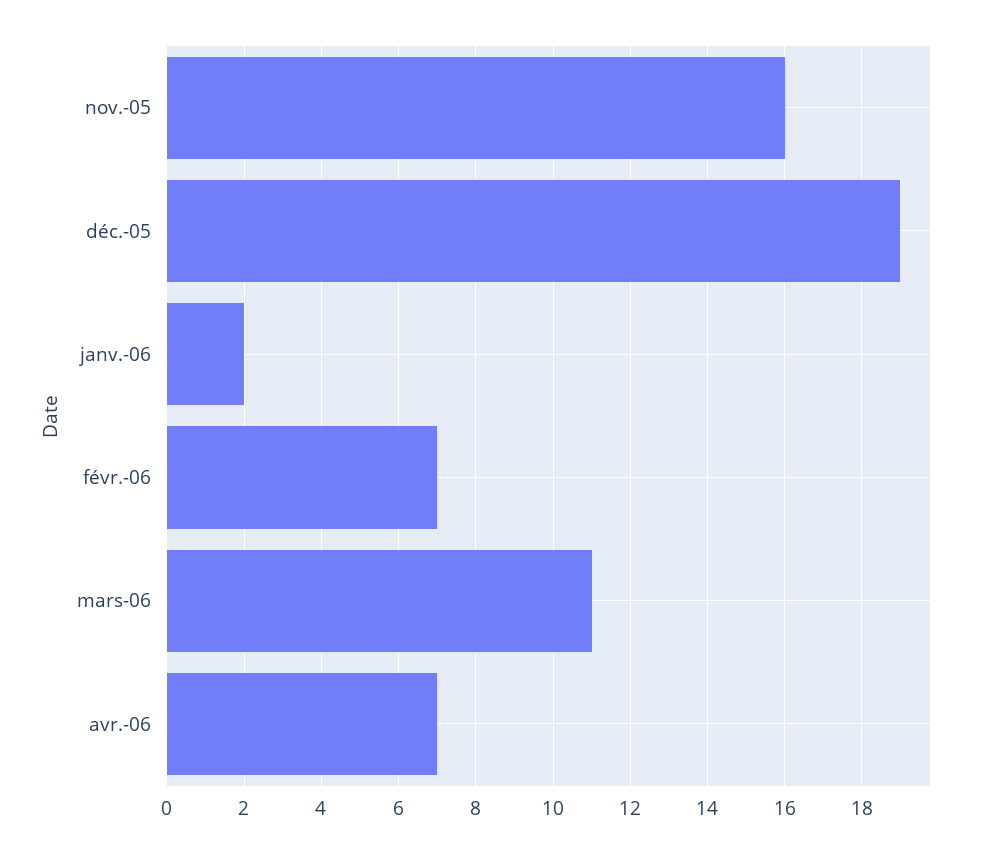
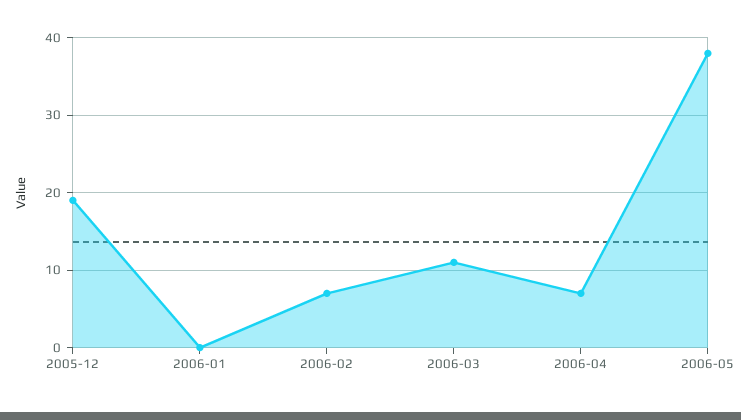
nov.-05: 16 -> none
janv.-06: 2 -> 0
2006-05: none -> 38

